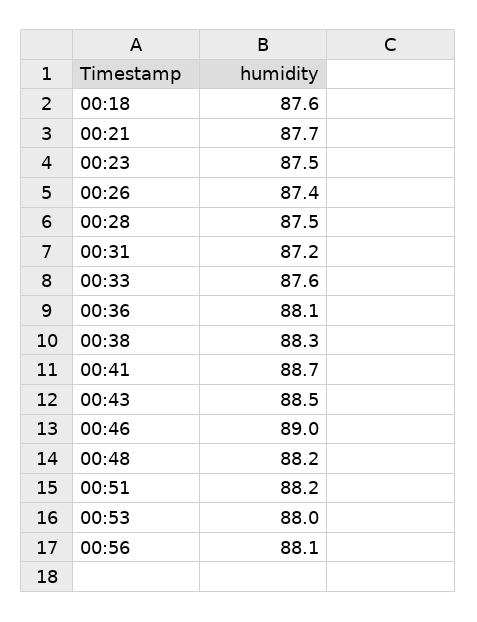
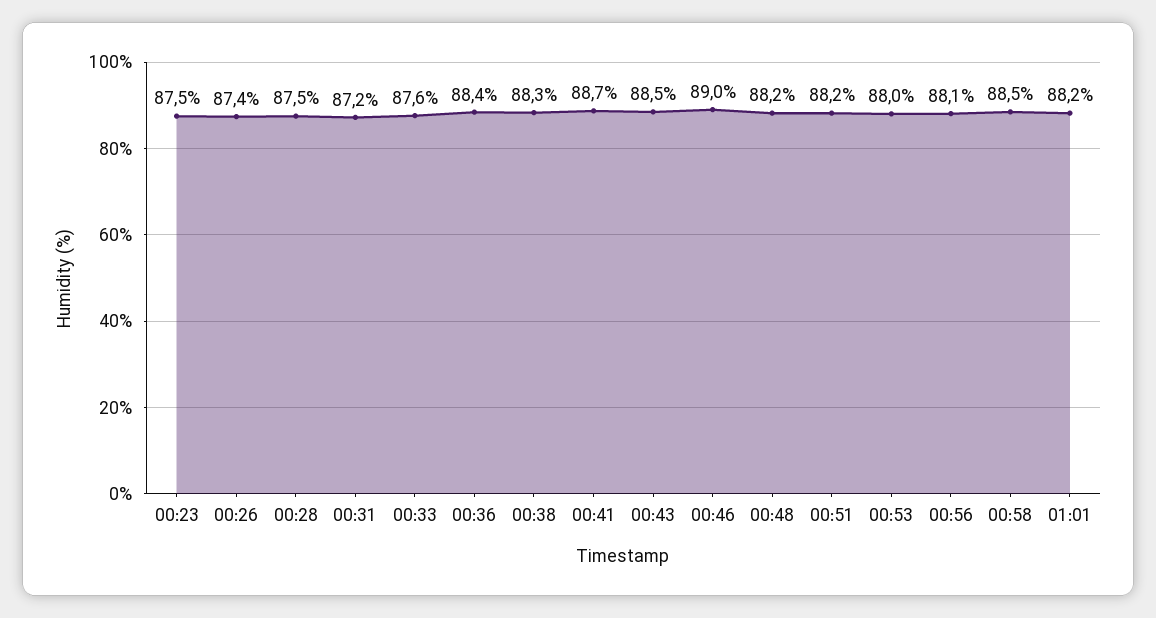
00:18: 87.6 -> none
00:21: 87.7 -> none
00:36: 88.1 -> 88.4
00:58: none -> 88.5
01:01: none -> 88.2

